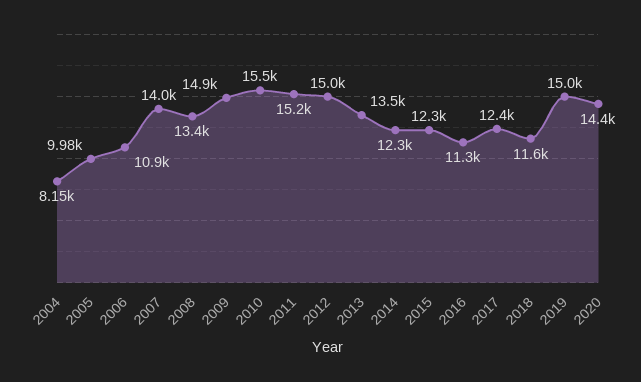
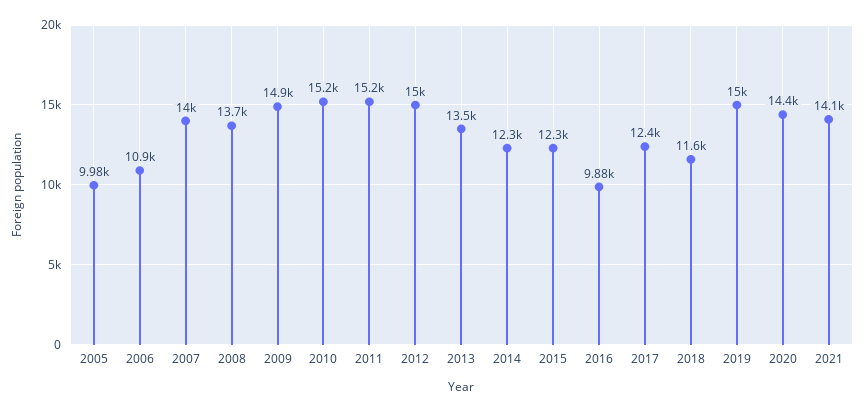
2004: 8150 -> none
2008: 13400 -> 13700
2010: 15500 -> 15200
2016: 11300 -> 9880
2021: none -> 14100

